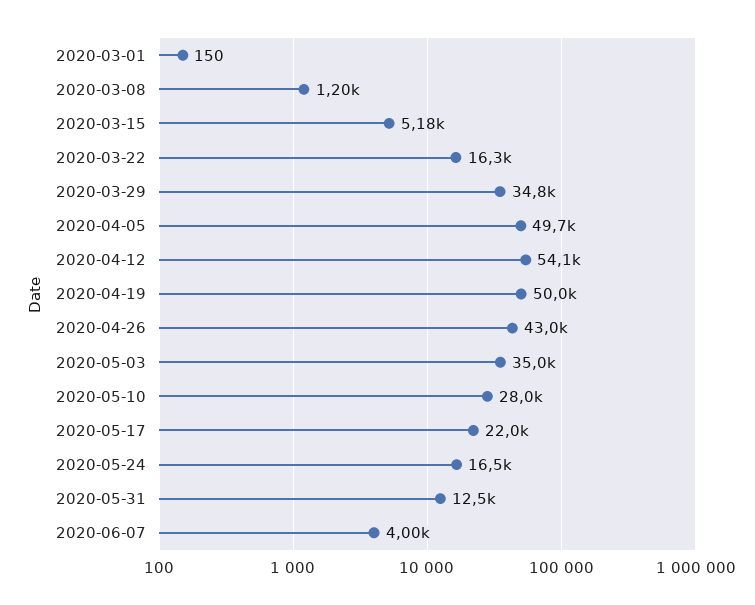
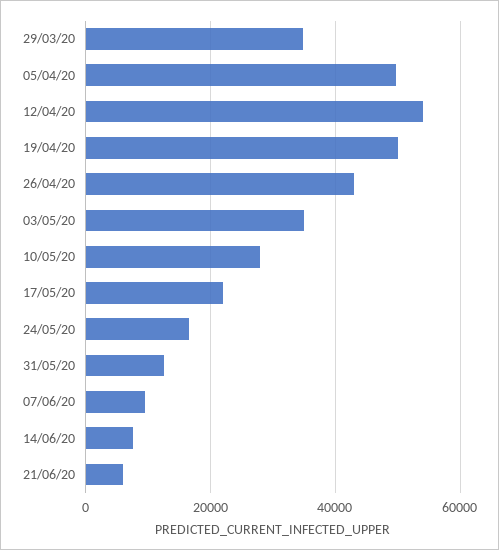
2020-03-01: 150 -> none
2020-03-08: 1200 -> none
2020-03-15: 5180 -> none
2020-03-22: 16300 -> none
2020-06-07: 4000 -> 10000
14/06/20: none -> 8000
21/06/20: none -> 6000

